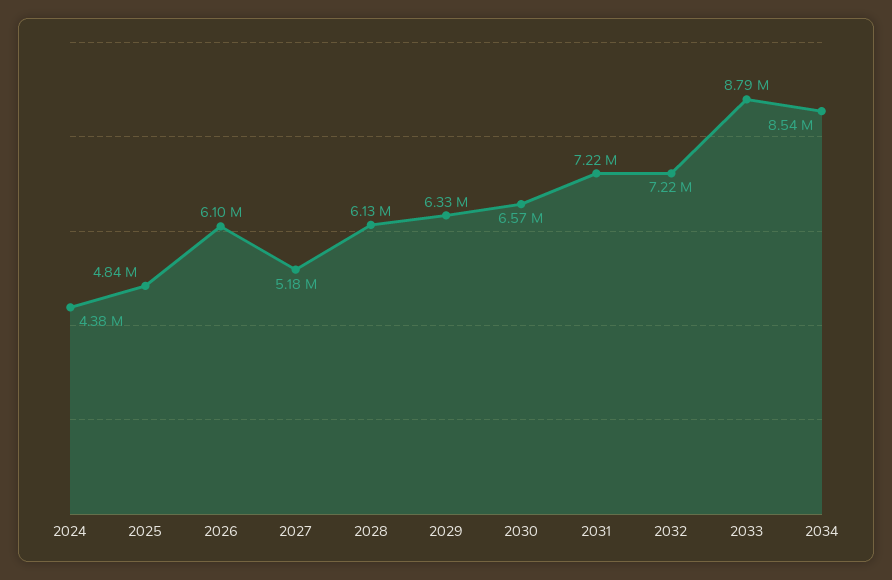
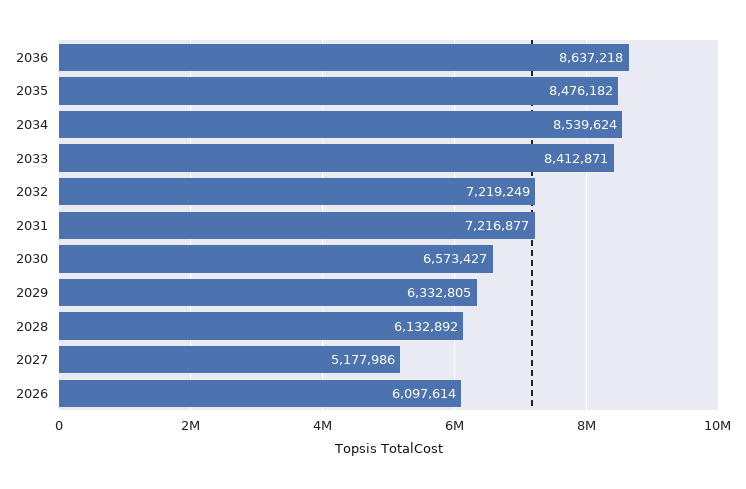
2024: 4380000 -> none
2025: 4840000 -> none
2033: 8790000 -> 8412871
2036: none -> 8637218
2035: none -> 8476182

